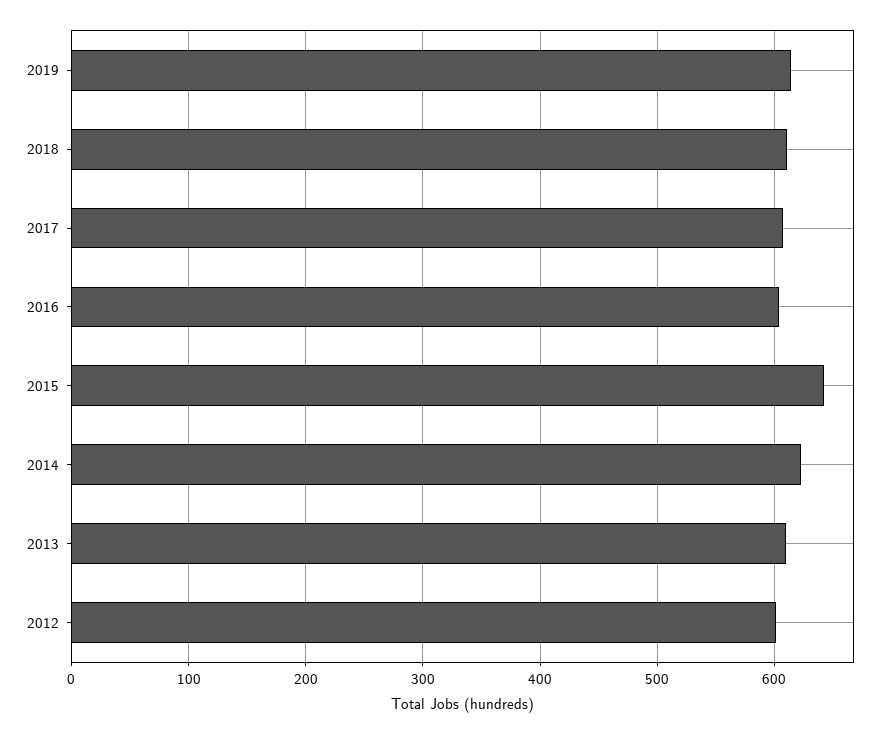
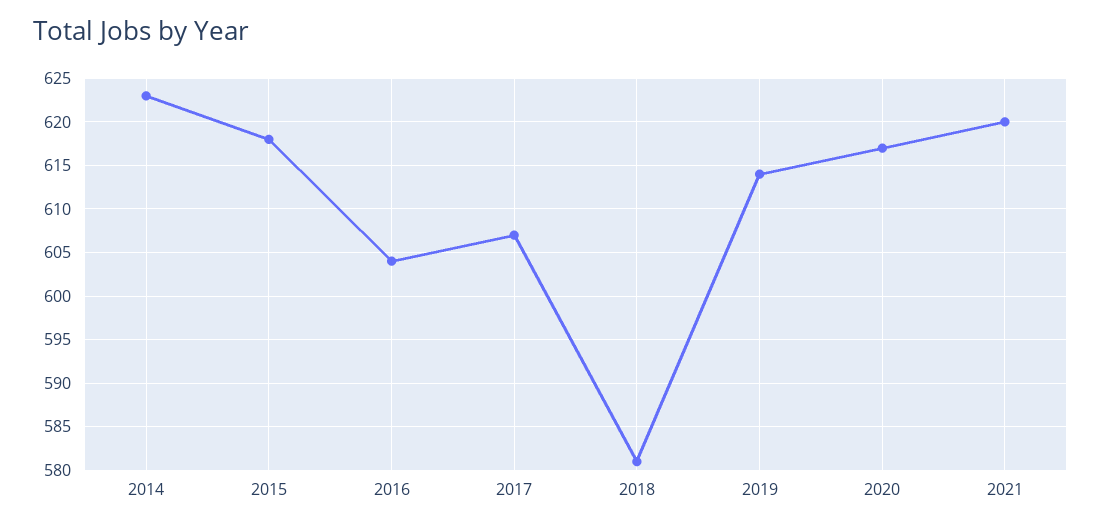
2018: 610 -> 581
2015: 640 -> 618
2013: 610 -> none
2012: 600 -> none
2020: none -> 617
2021: none -> 620

